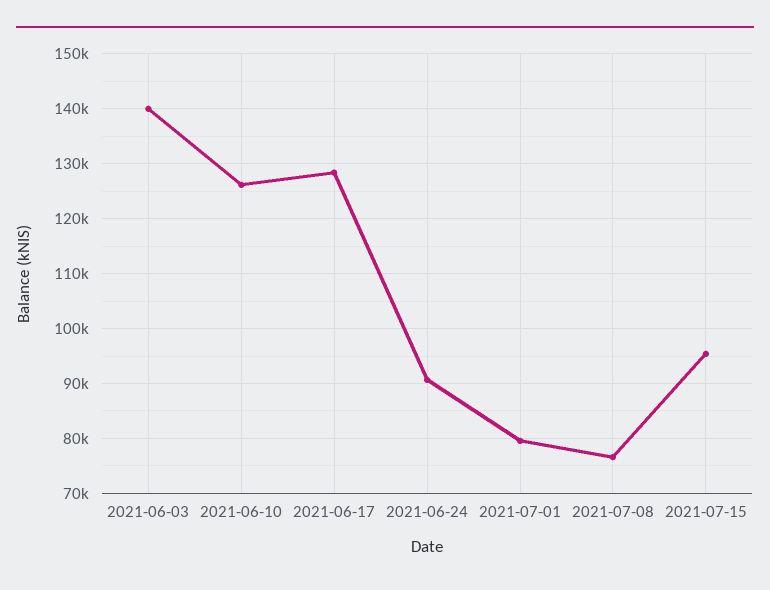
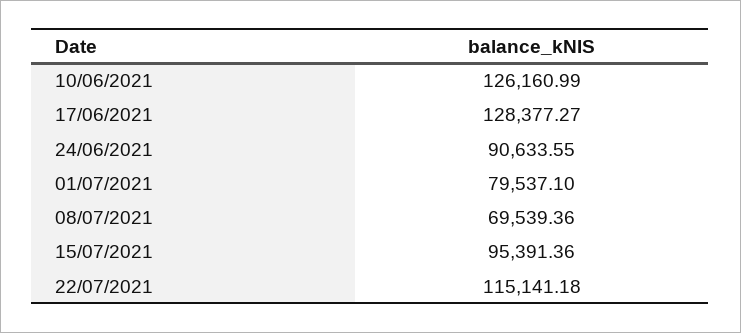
2021-06-03: 140000 -> none
2021-07-08: 76000 -> 69539.36
22/07/2021: none -> 115141.18

